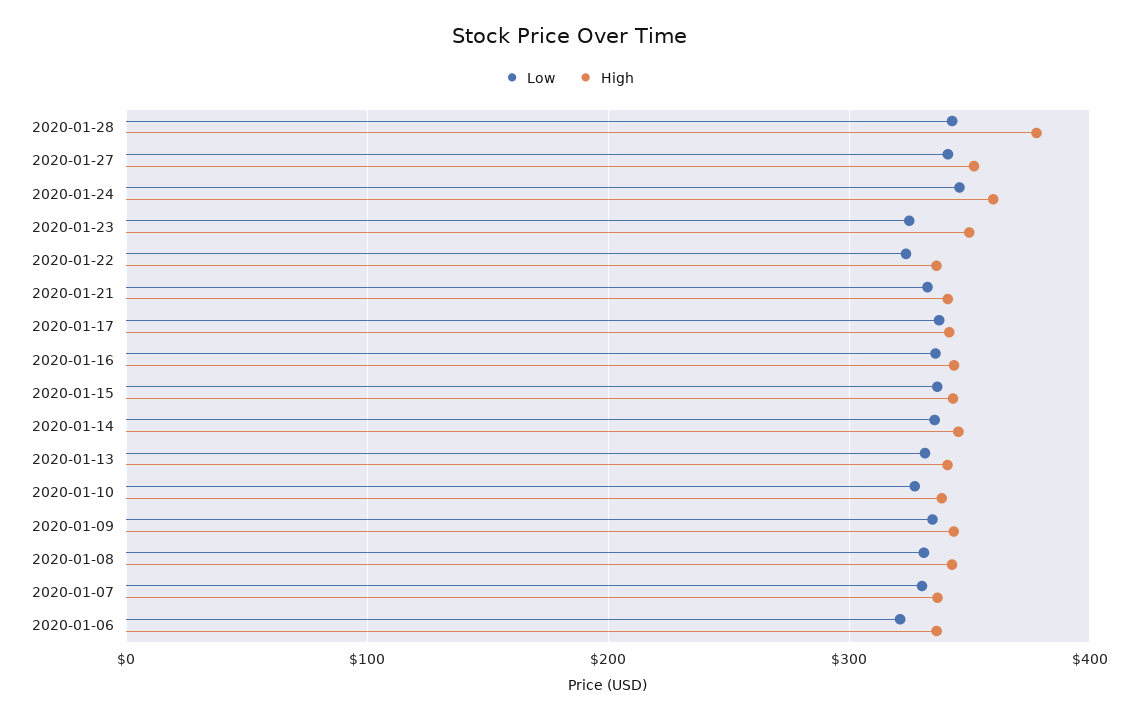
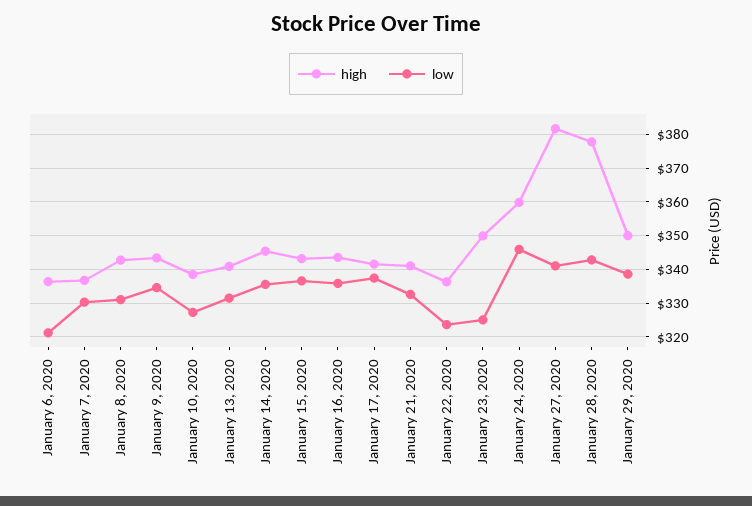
High, 2020-01-27: 350 -> 382
High, January 29, 2020: none -> 350
Low, January 29, 2020: none -> 338

